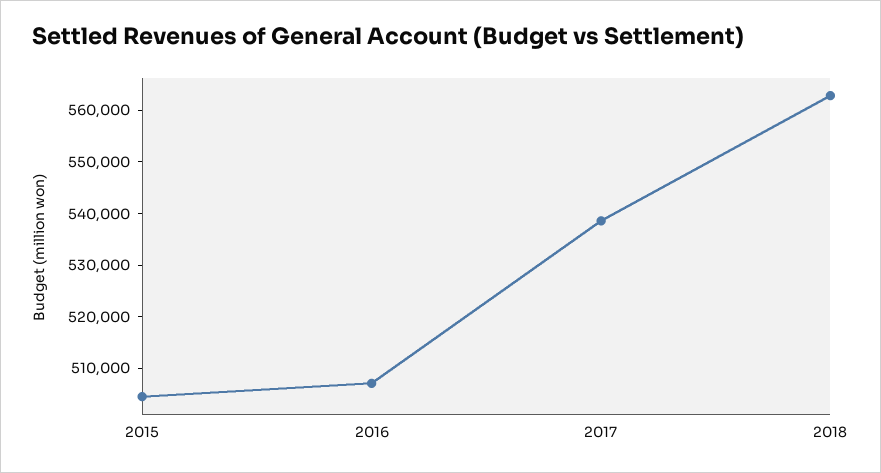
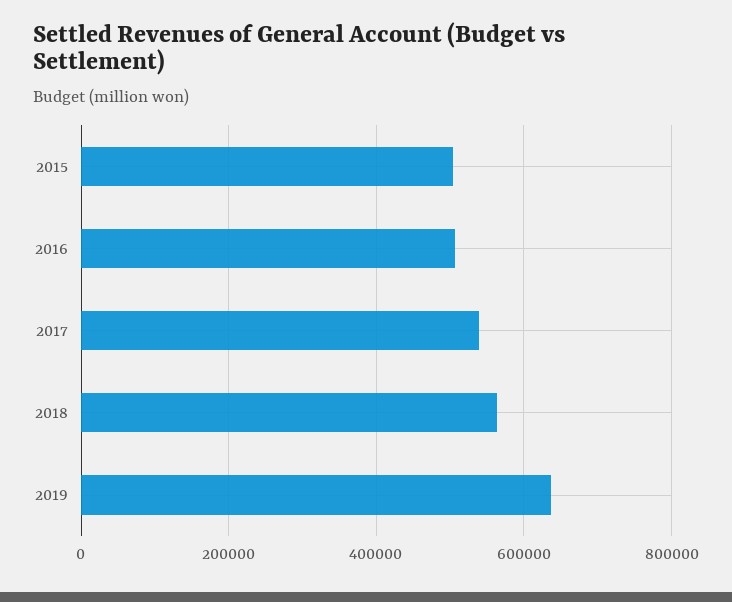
2019: none -> 640000

